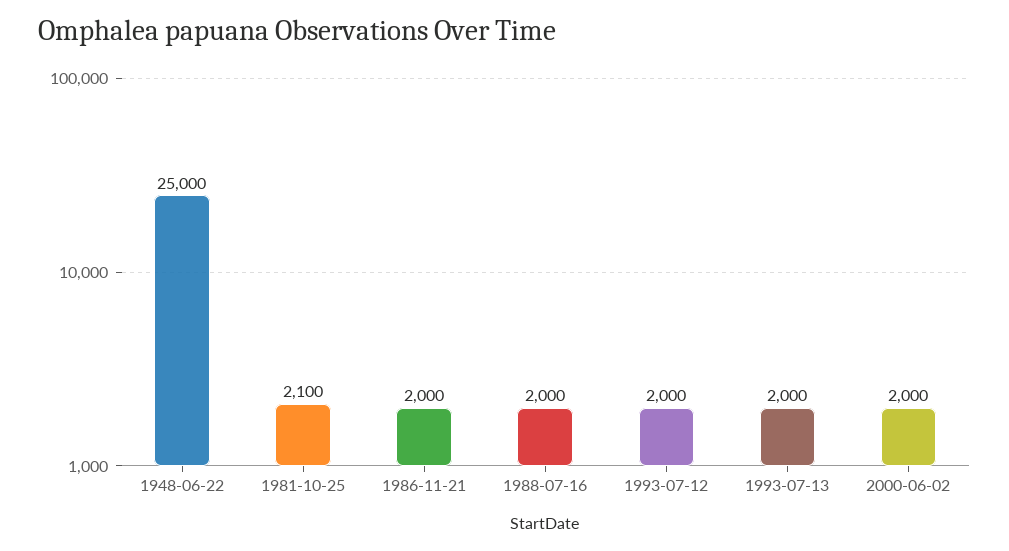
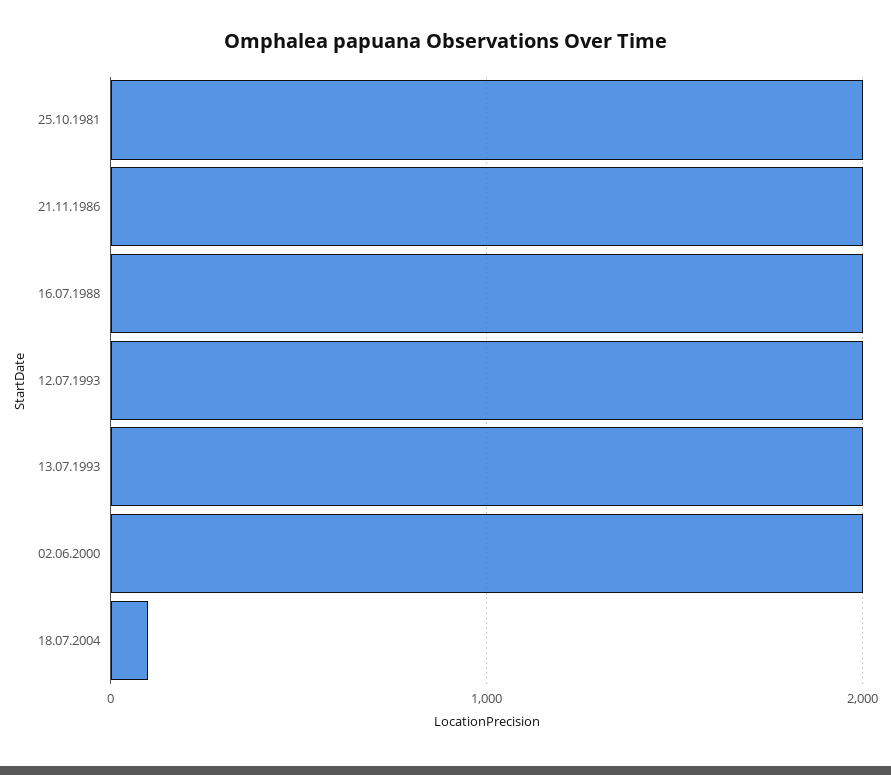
1948-06-22: 25000 -> none
1981-10-25: 2100 -> 2000
18.07.2004: none -> 100

